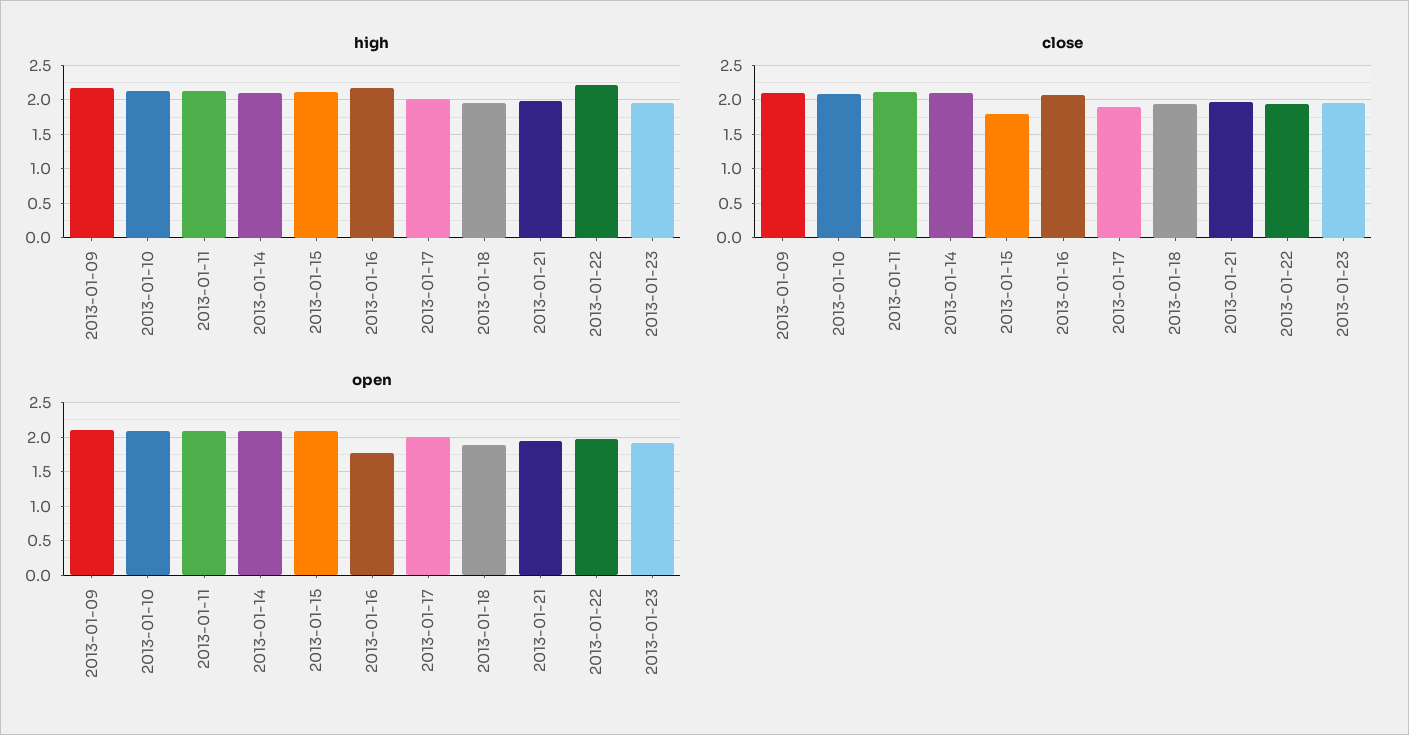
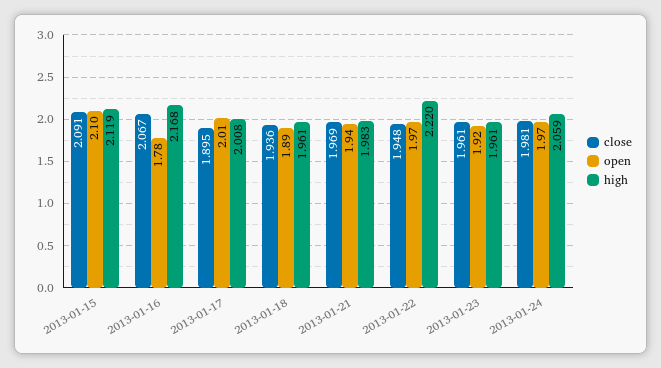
high, 2013-01-09: 2.2 -> none
high, 2013-01-10: 2.1 -> none
high, 2013-01-11: 2.1 -> none
high, 2013-01-14: 2.1 -> none
close, 2013-01-09: 2.1 -> none
close, 2013-01-10: 2.1 -> none
close, 2013-01-11: 2.1 -> none
close, 2013-01-14: 2.1 -> none
close, 2013-01-15: 1.8 -> 2.091
open, 2013-01-09: 2.1 -> none
open, 2013-01-10: 2.1 -> none
open, 2013-01-11: 2.1 -> none
open, 2013-01-14: 2.1 -> none
close, 2013-01-24: none -> 1.981
open, 2013-01-24: none -> 1.97
high, 2013-01-24: none -> 2.059

